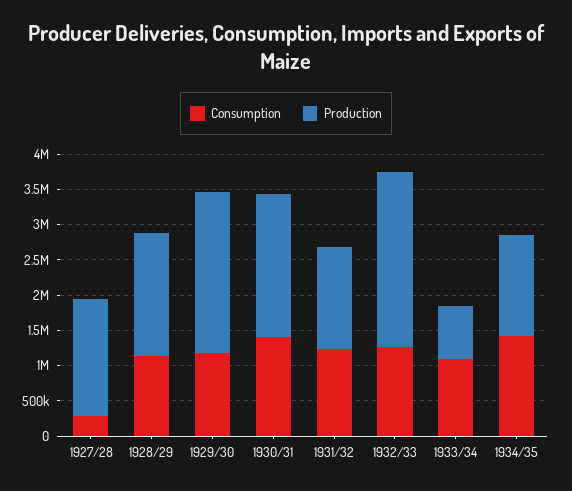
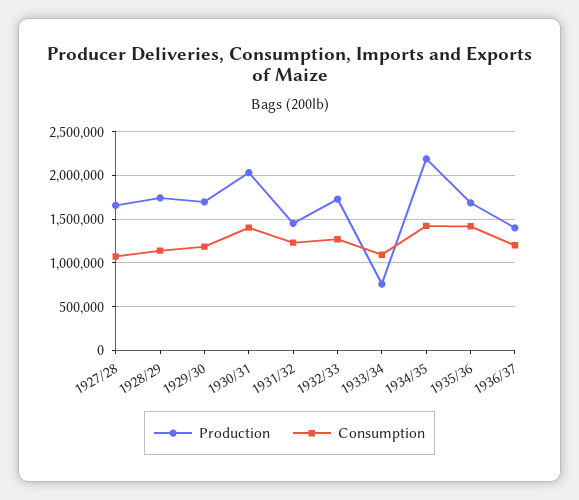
Consumption, 1927/28: 250000 -> 1100000
Production, 1929/30: 2250000 -> 1700000
Production, 1932/33: 2500000 -> 1700000
Production, 1934/35: 1500000 -> 2200000
Production, 1935/36: none -> 1700000
Consumption, 1935/36: none -> 1400000
Production, 1936/37: none -> 1400000
Consumption, 1936/37: none -> 1200000

